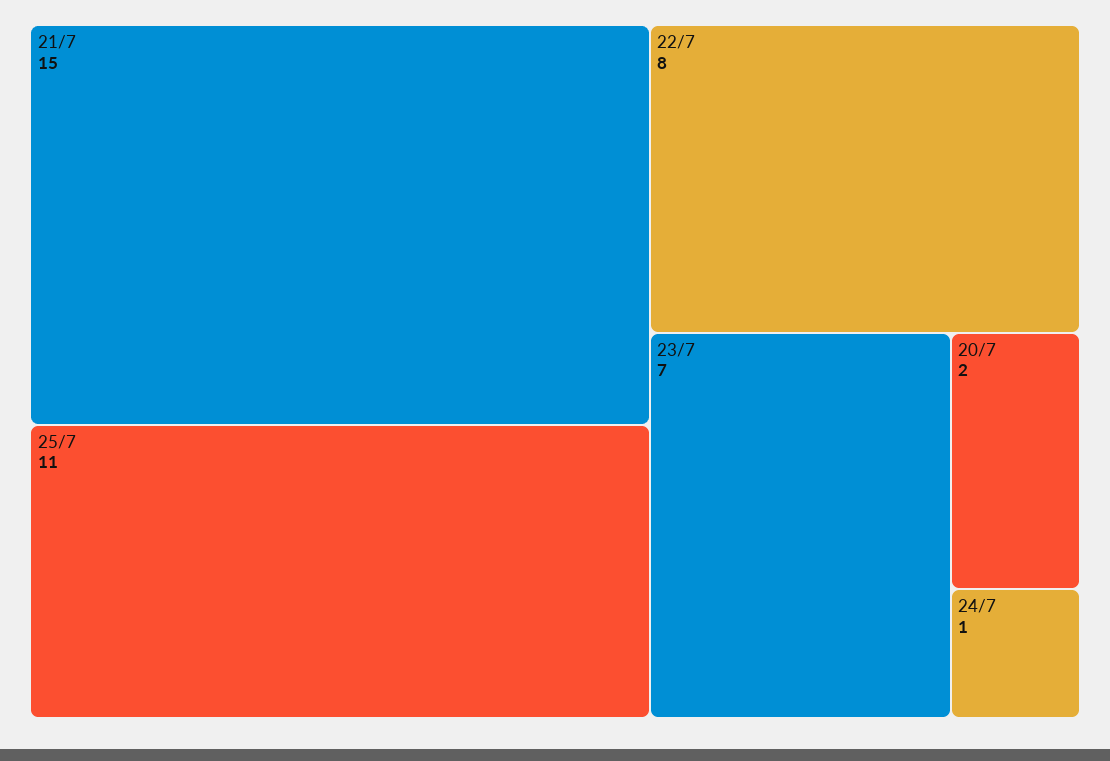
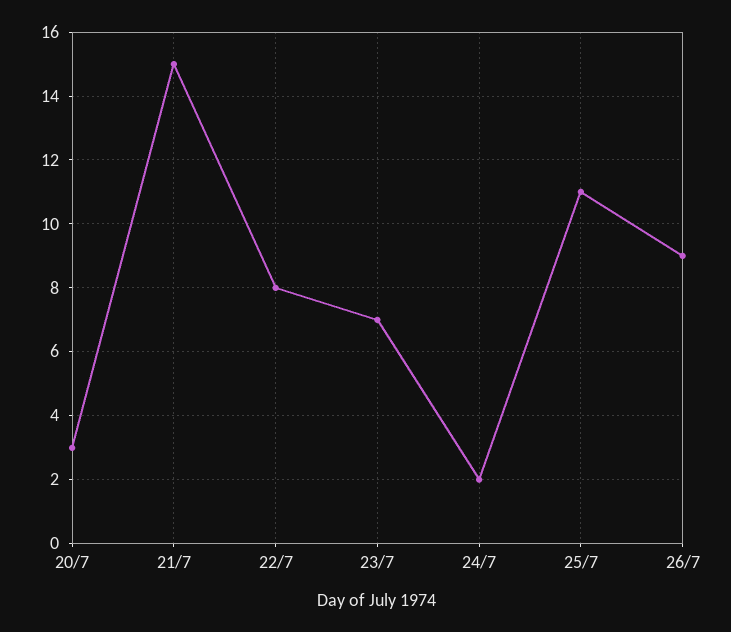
20/7: 2 -> 3
24/7: 1 -> 2
26/7: none -> 9

